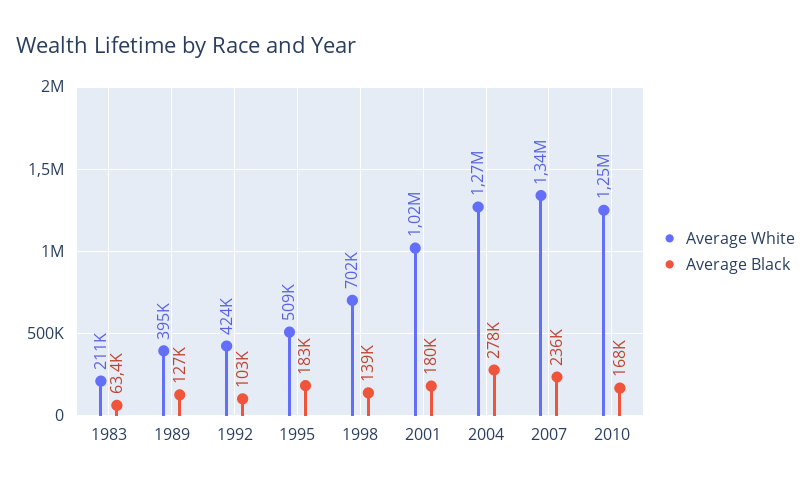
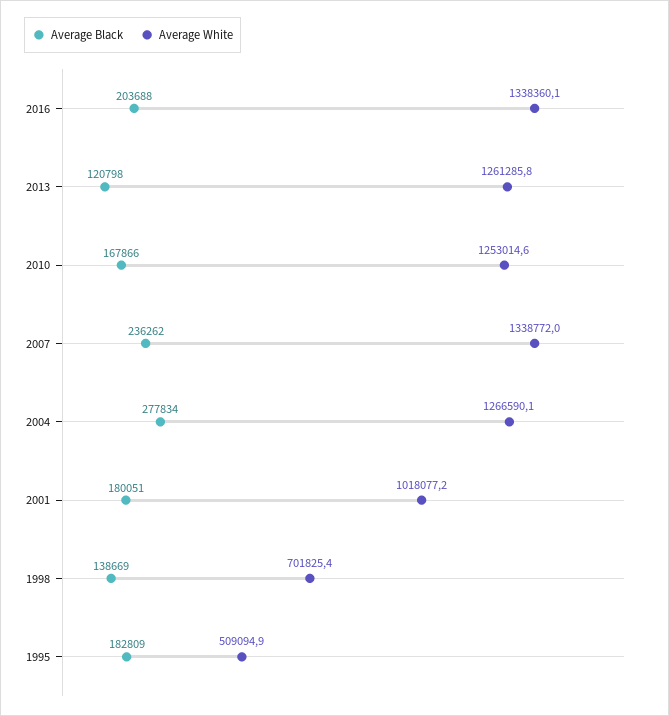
Average White, 1983: 211000 -> none
Average Black, 1983: 63400 -> none
Average White, 1989: 395000 -> none
Average Black, 1989: 127000 -> none
Average White, 1992: 424000 -> none
Average Black, 1992: 103000 -> none
Average Black, 2016: none -> 203688
Average White, 2016: none -> 1338360.1
Average Black, 2013: none -> 120798
Average White, 2013: none -> 1261285.8

